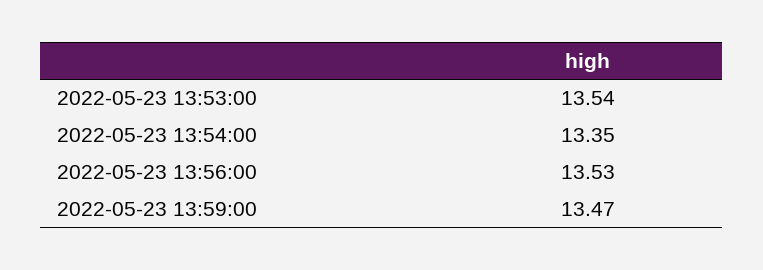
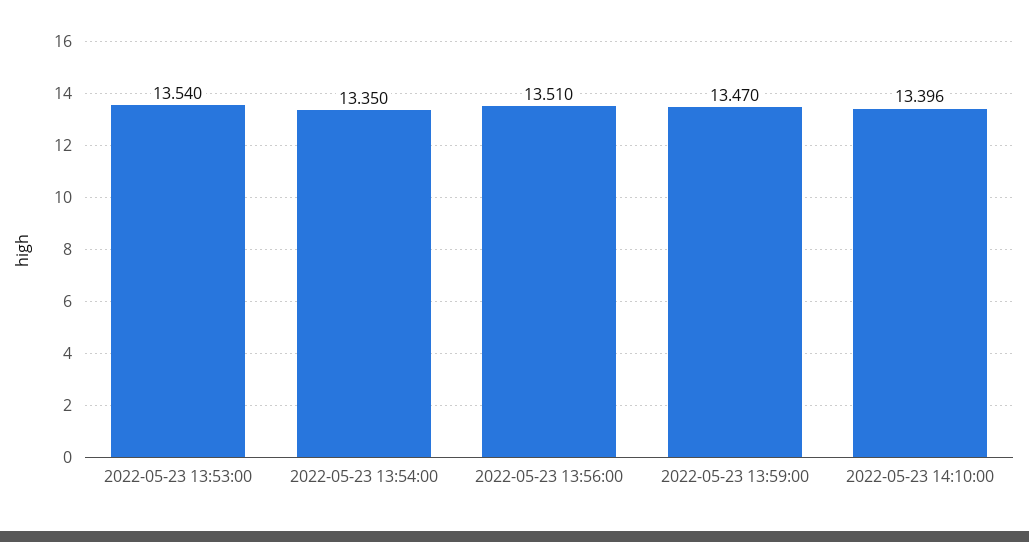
2022-05-23 13:56:00: 13.53 -> 13.51
2022-05-23 14:10:00: none -> 13.396

